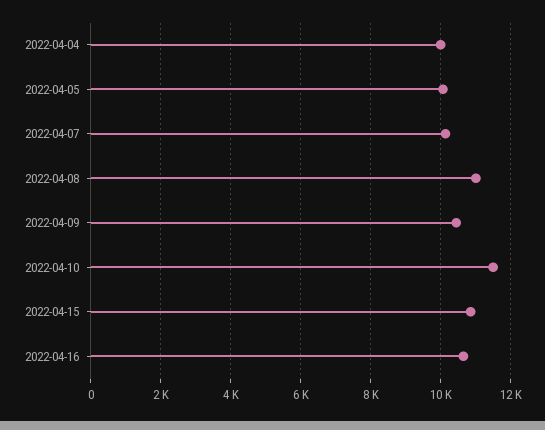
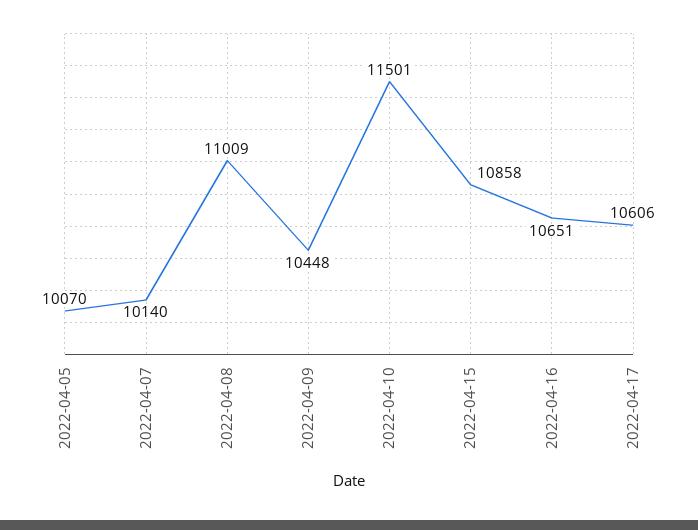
2022-04-04: 10000 -> none
2022-04-17: none -> 10606

